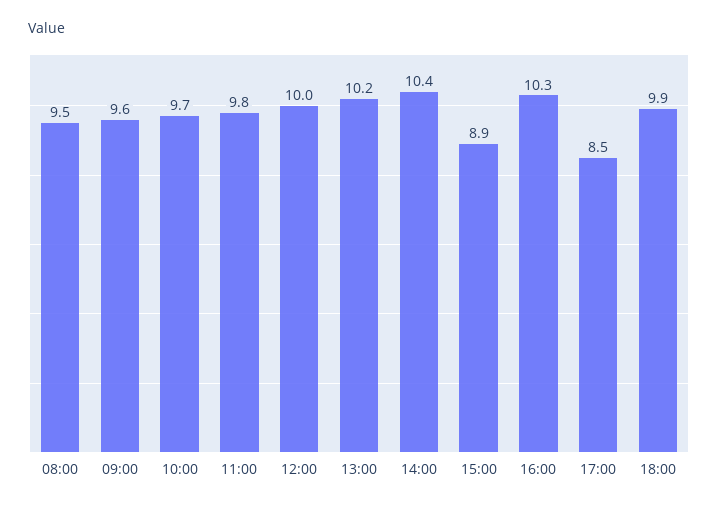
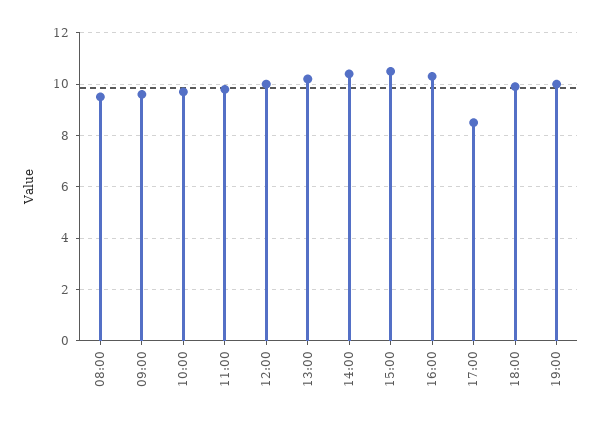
15:00: 8.9 -> 10.5
19:00: none -> 10

